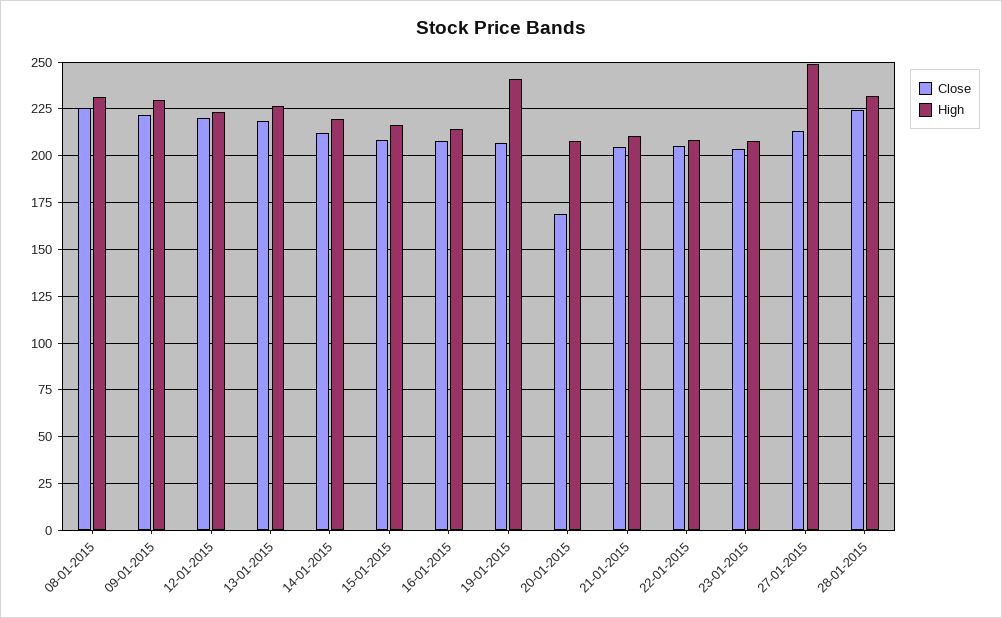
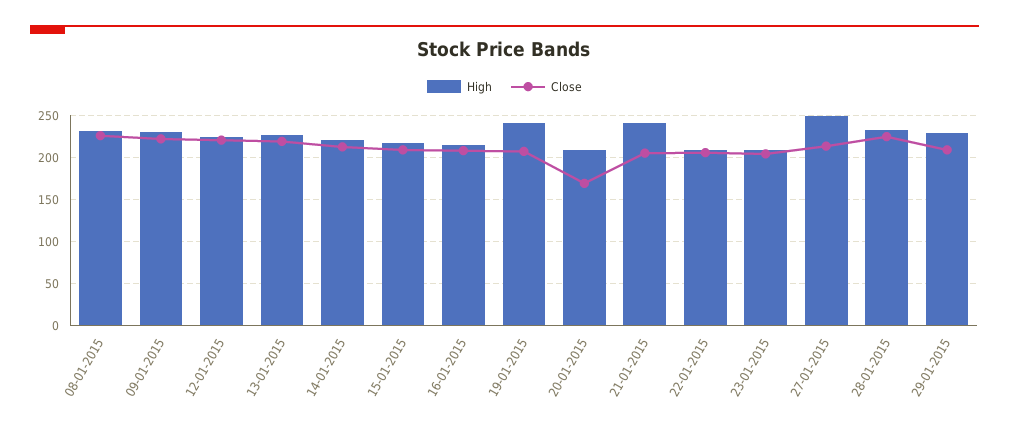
High, 21-01-2015: 210 -> 240
High, 29-01-2015: none -> 230
Close, 29-01-2015: none -> 210

